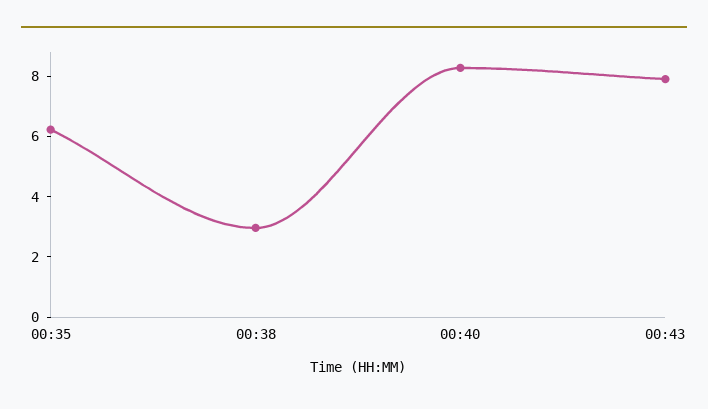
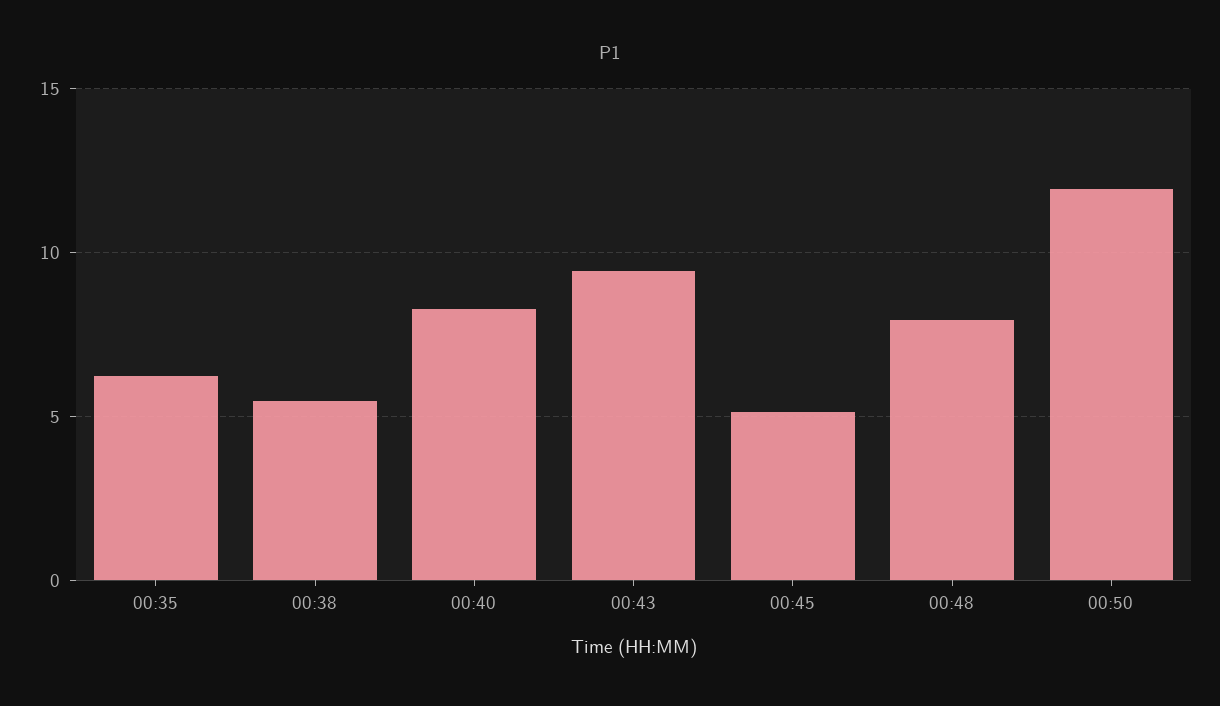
00:38: 3 -> 5.5
00:43: 8 -> 9.5
00:45: none -> 5
00:48: none -> 8
00:50: none -> 12

